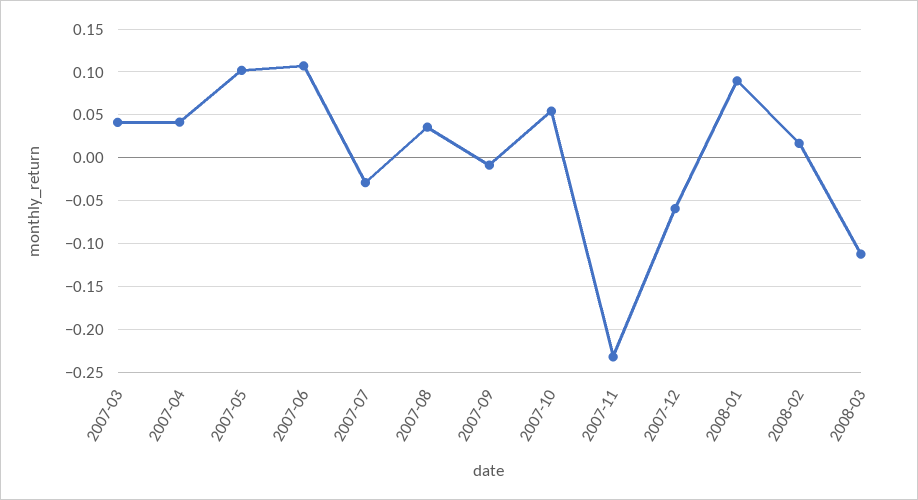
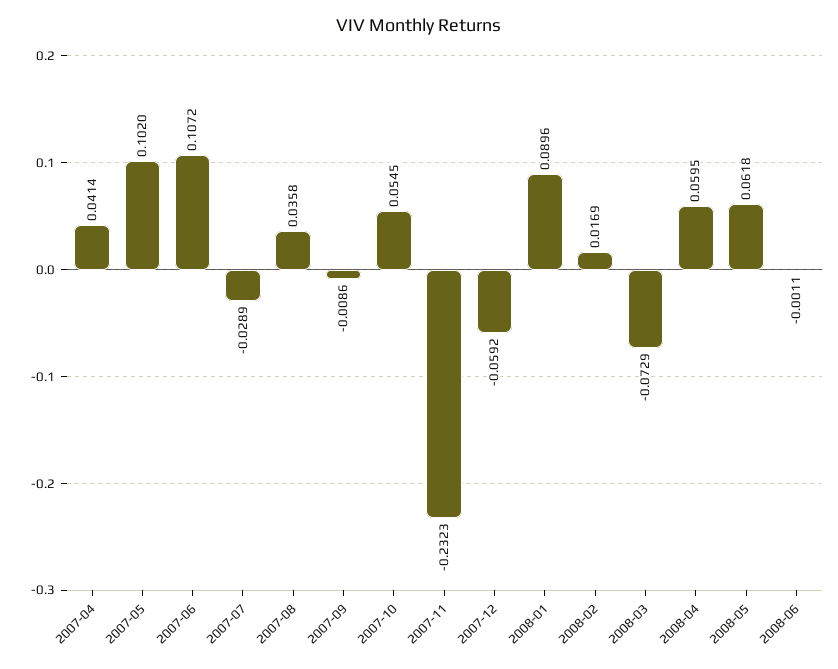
2007-03: 0.04 -> none
2008-03: -0.11 -> -0.0729
2008-04: none -> 0.0595
2008-05: none -> 0.0618
2008-06: none -> -0.0011

